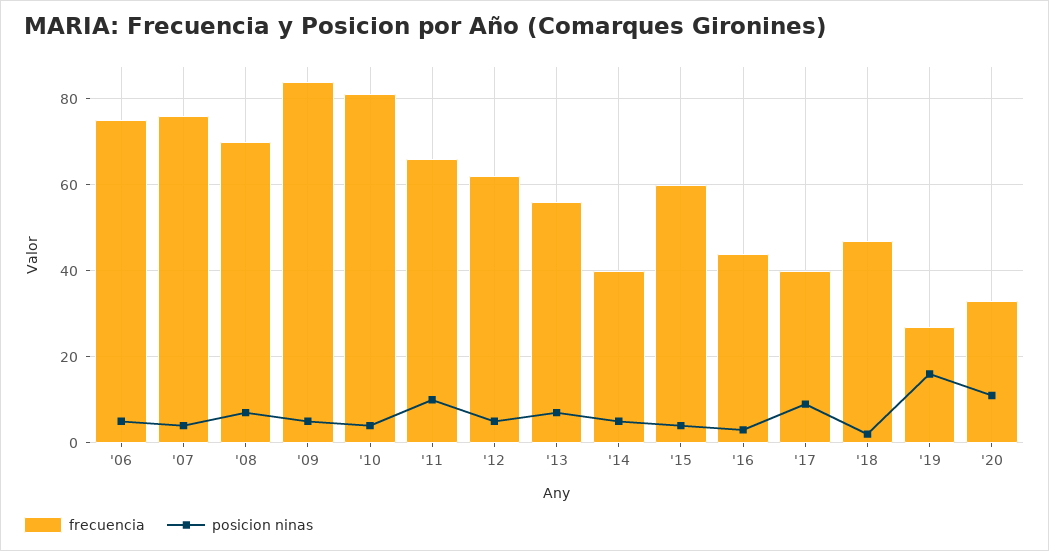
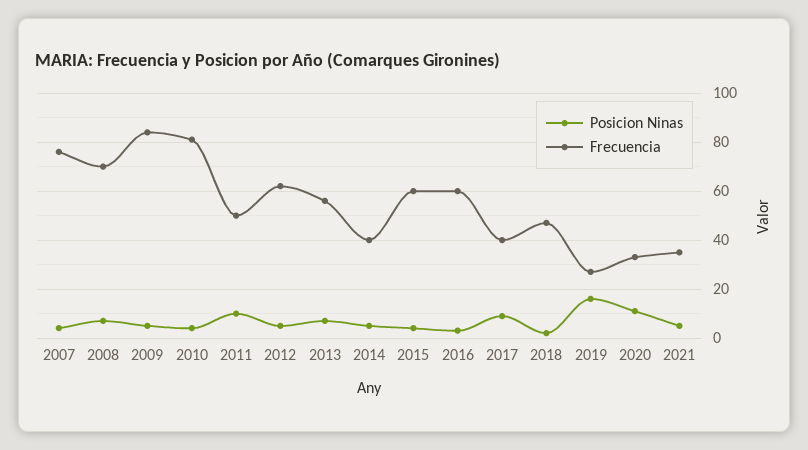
frecuencia, '06: 75 -> none
posicion ninas, '06: 5 -> none
frecuencia, '11: 65 -> 50
frecuencia, '16: 45 -> 60
posicion ninas, 2021: none -> 5
frecuencia, 2021: none -> 35

